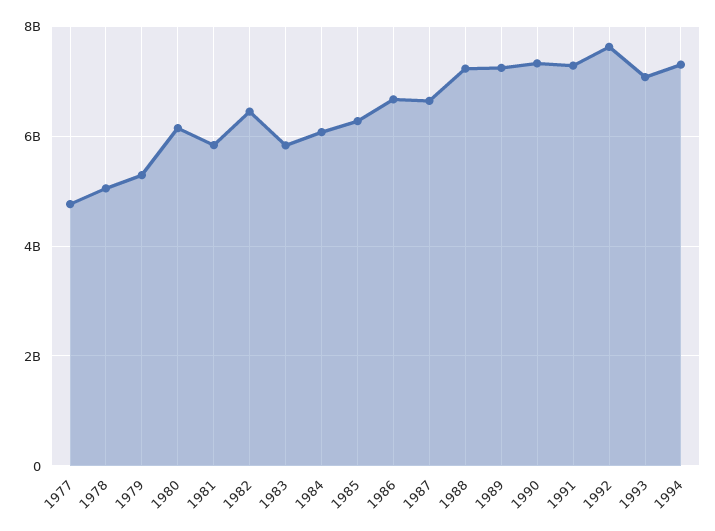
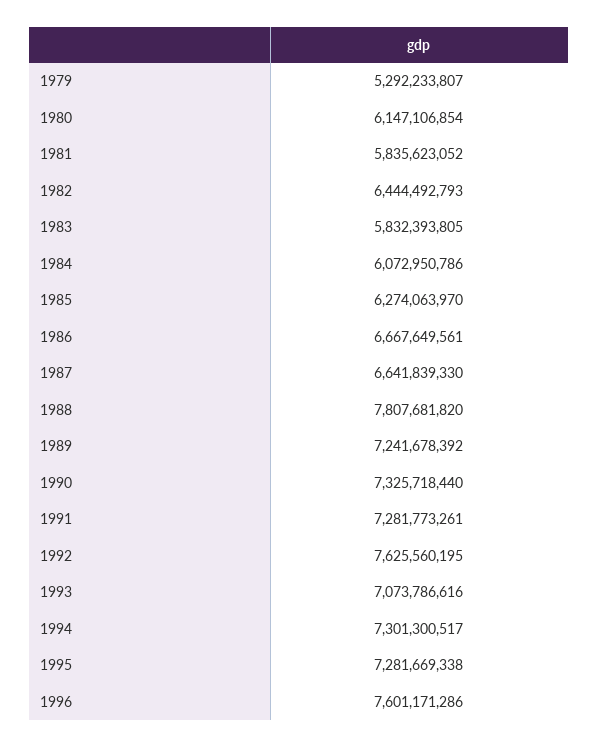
1977: 4800000000 -> none
1978: 5000000000 -> none
1988: 7200000000 -> 7807681820
1995: none -> 7281669338
1996: none -> 7601171286

